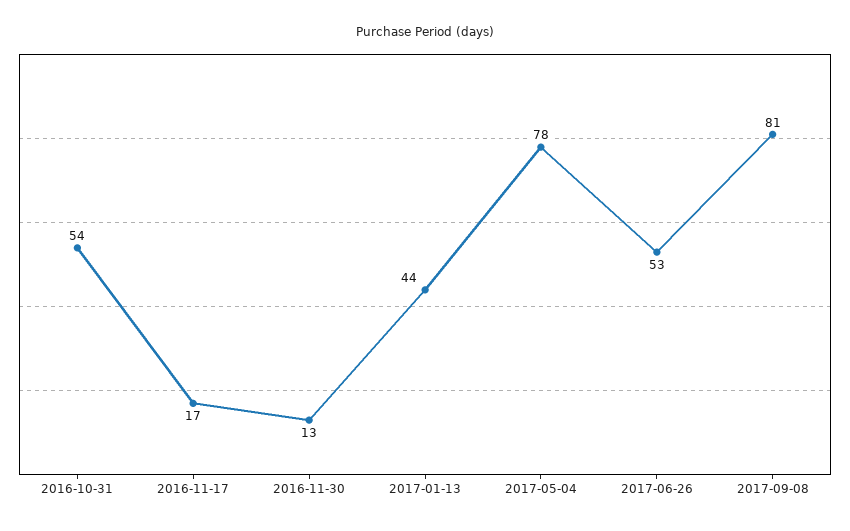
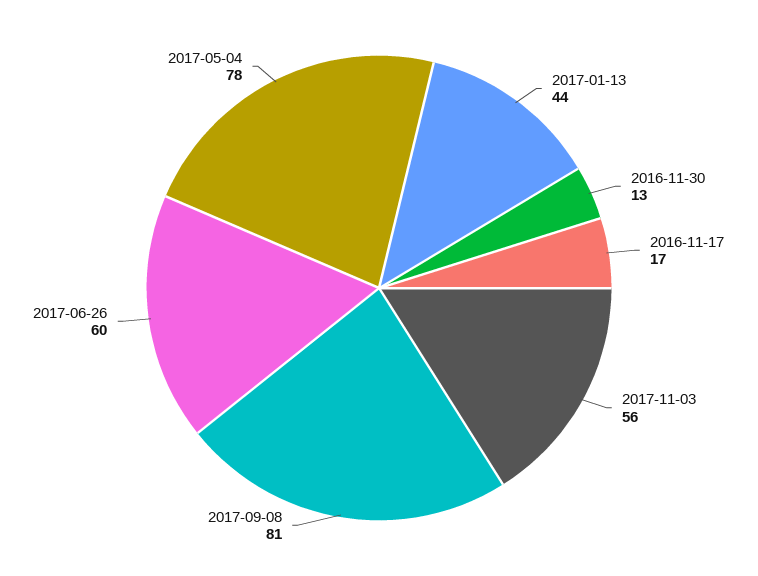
2016-10-31: 54 -> none
2017-06-26: 53 -> 60
2017-11-03: none -> 56

